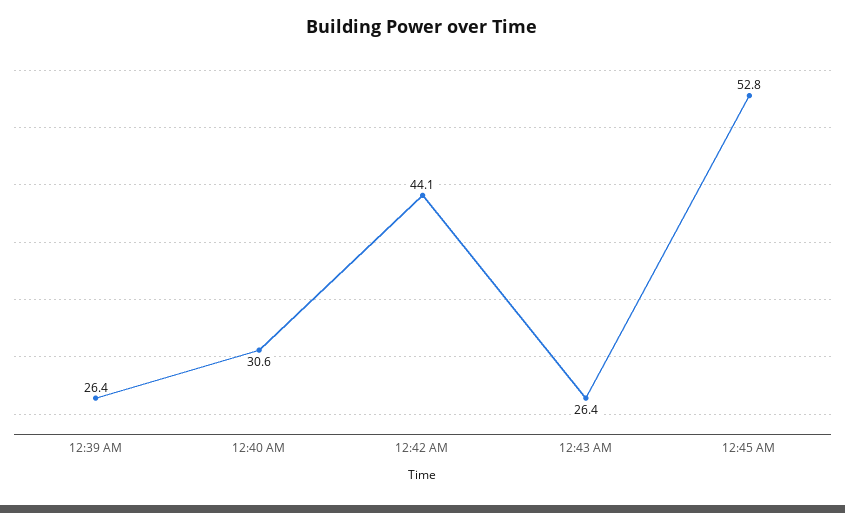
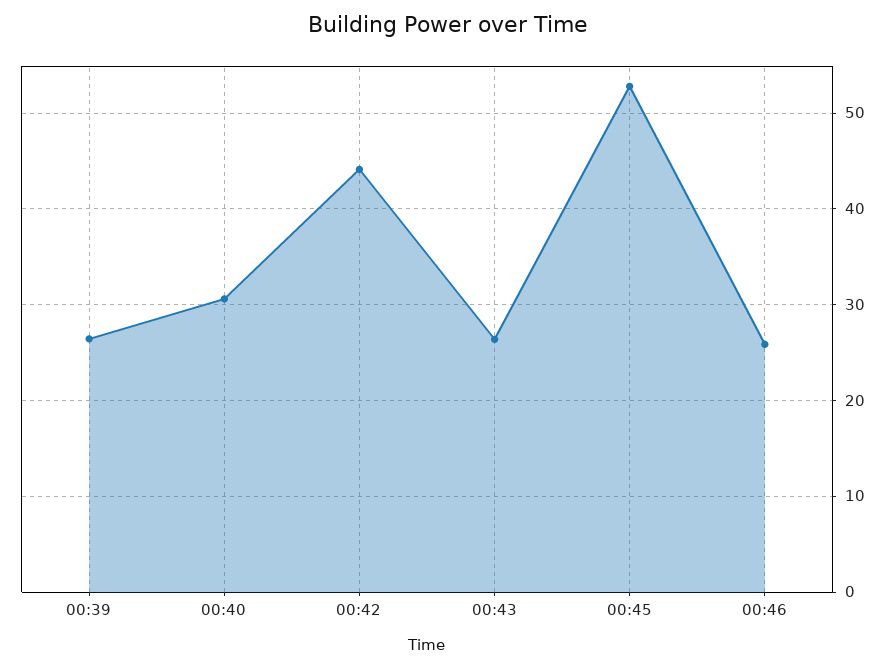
00:46: none -> 26

